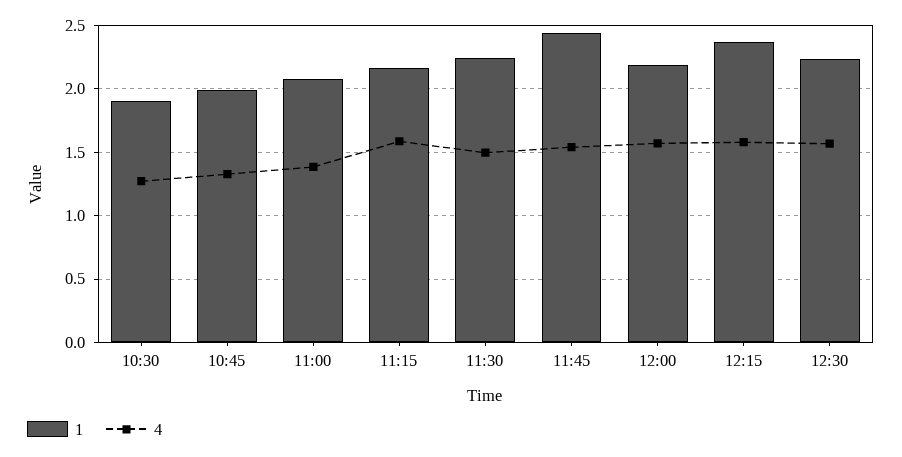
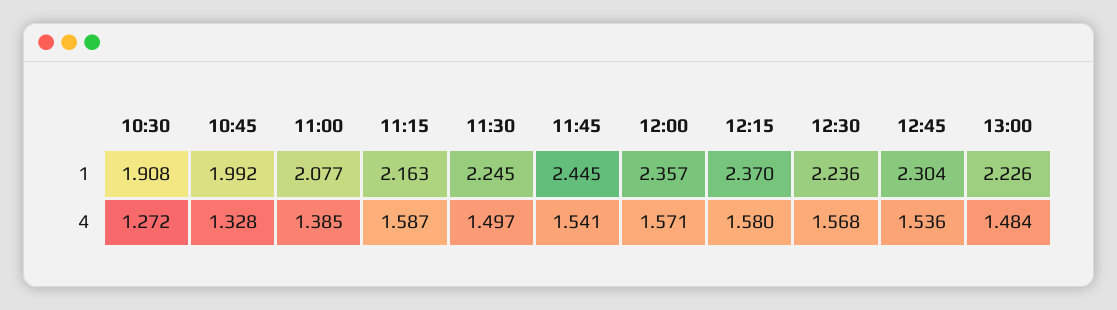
1, 12:00: 2.2 -> 2.357
1, 12:45: none -> 2.304
1, 13:00: none -> 2.226
4, 12:45: none -> 1.536
4, 13:00: none -> 1.484

